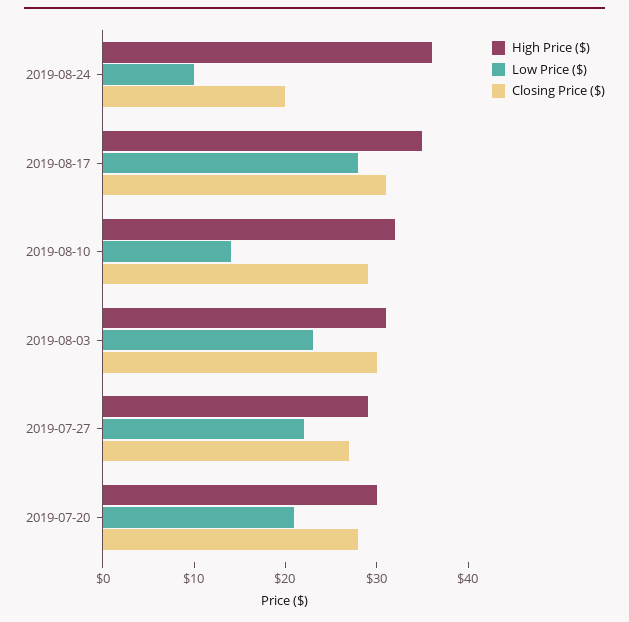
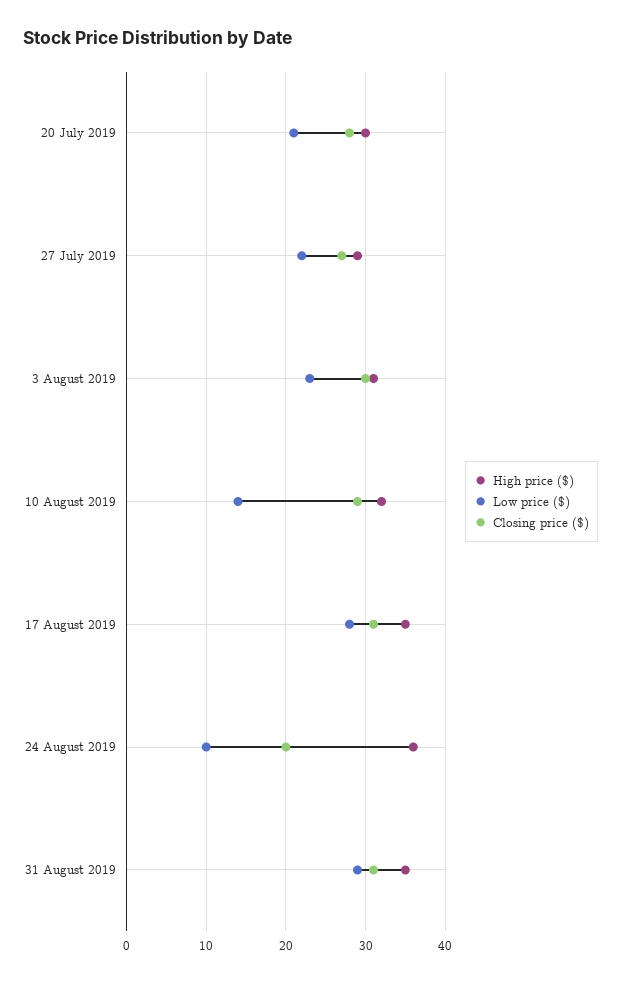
High Price ($), 31 August 2019: none -> 35
Low Price ($), 31 August 2019: none -> 29
Closing Price ($), 31 August 2019: none -> 31

